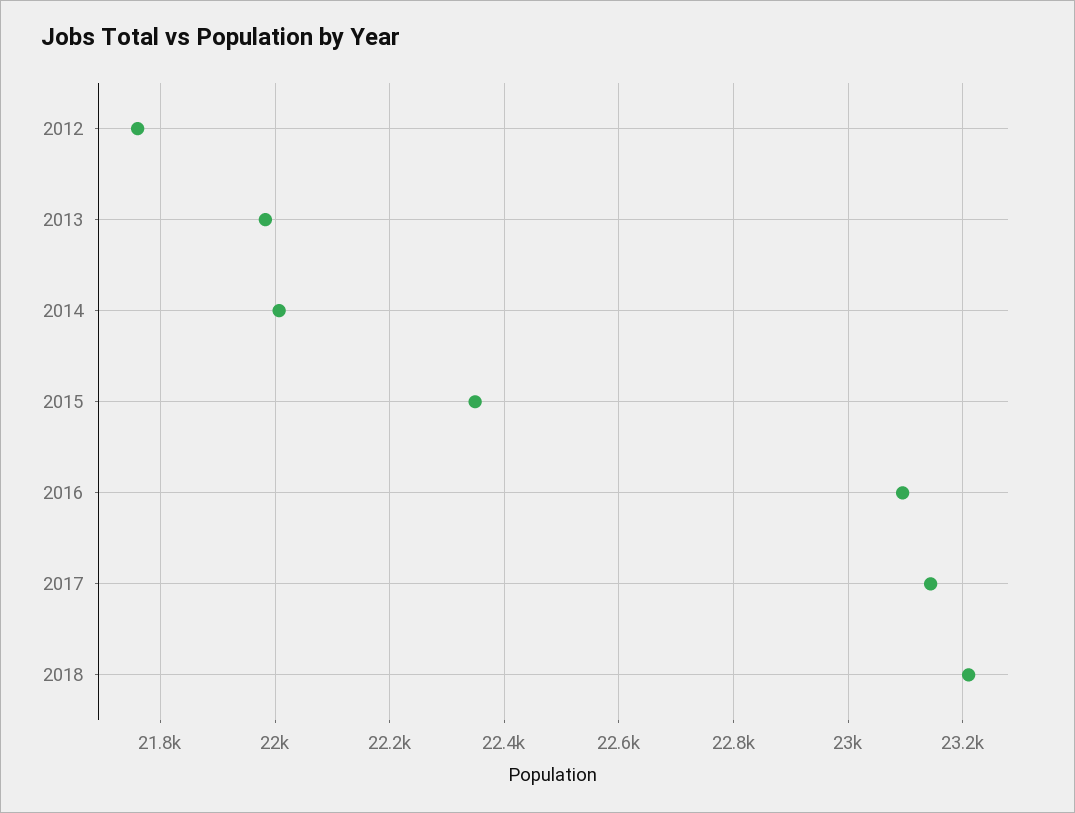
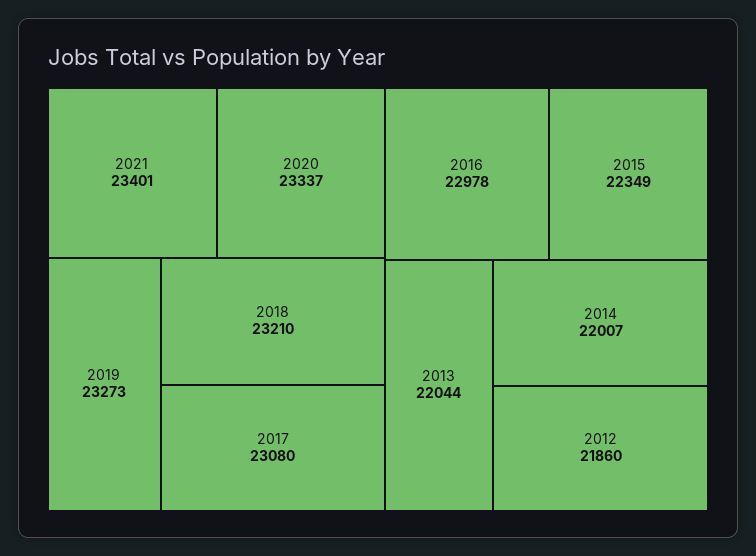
2012: 21760 -> 21860
2013: 21980 -> 22044
2016: 23100 -> 22978
2017: 23140 -> 23080
2021: none -> 23401
2020: none -> 23337
2019: none -> 23273

